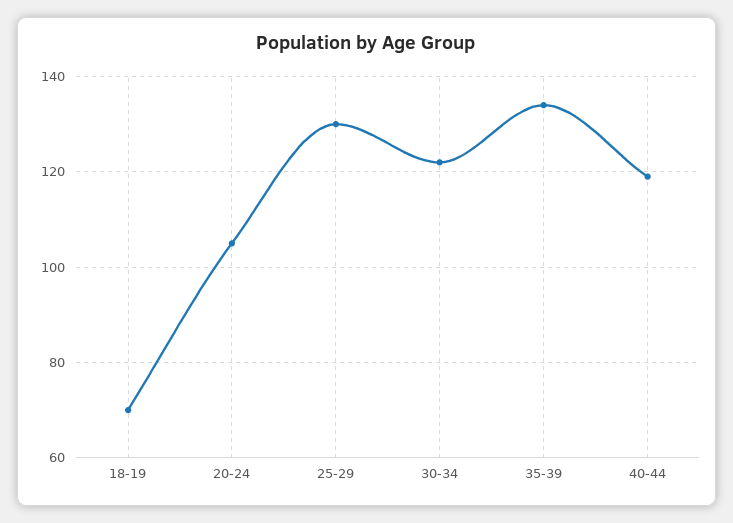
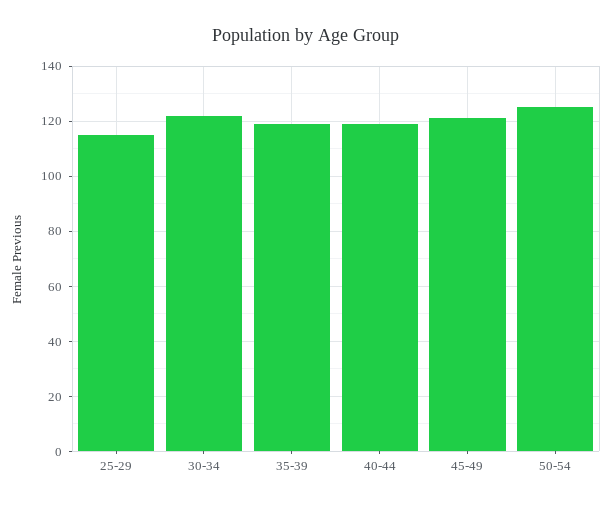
18-19: 70 -> none
20-24: 105 -> none
25-29: 130 -> 115
35-39: 135 -> 120
45-49: none -> 120
50-54: none -> 125

